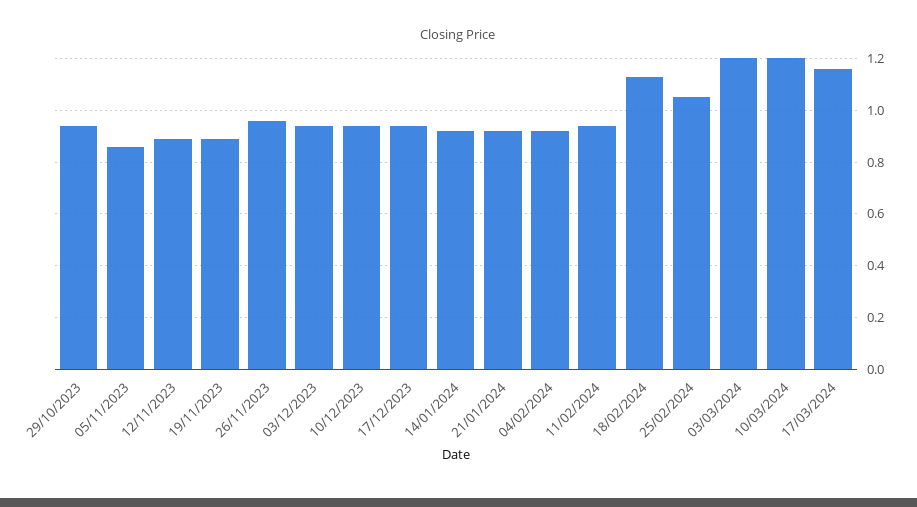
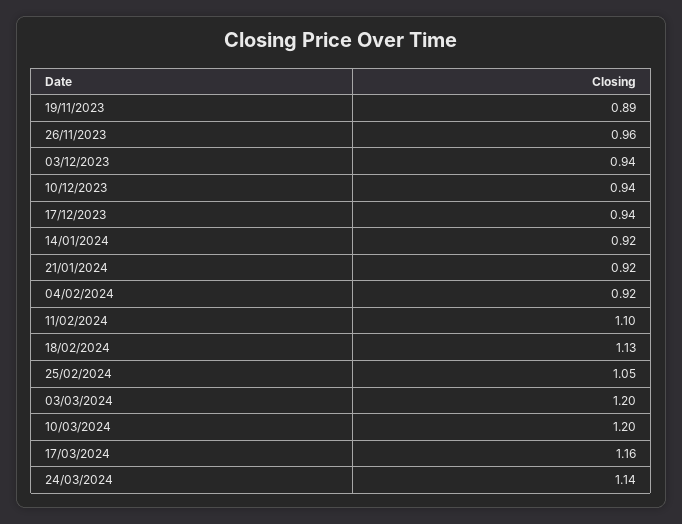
29/10/2023: 0.95 -> none
05/11/2023: 0.85 -> none
12/11/2023: 0.9 -> none
11/02/2024: 0.95 -> 1.1
24/03/2024: none -> 1.14

